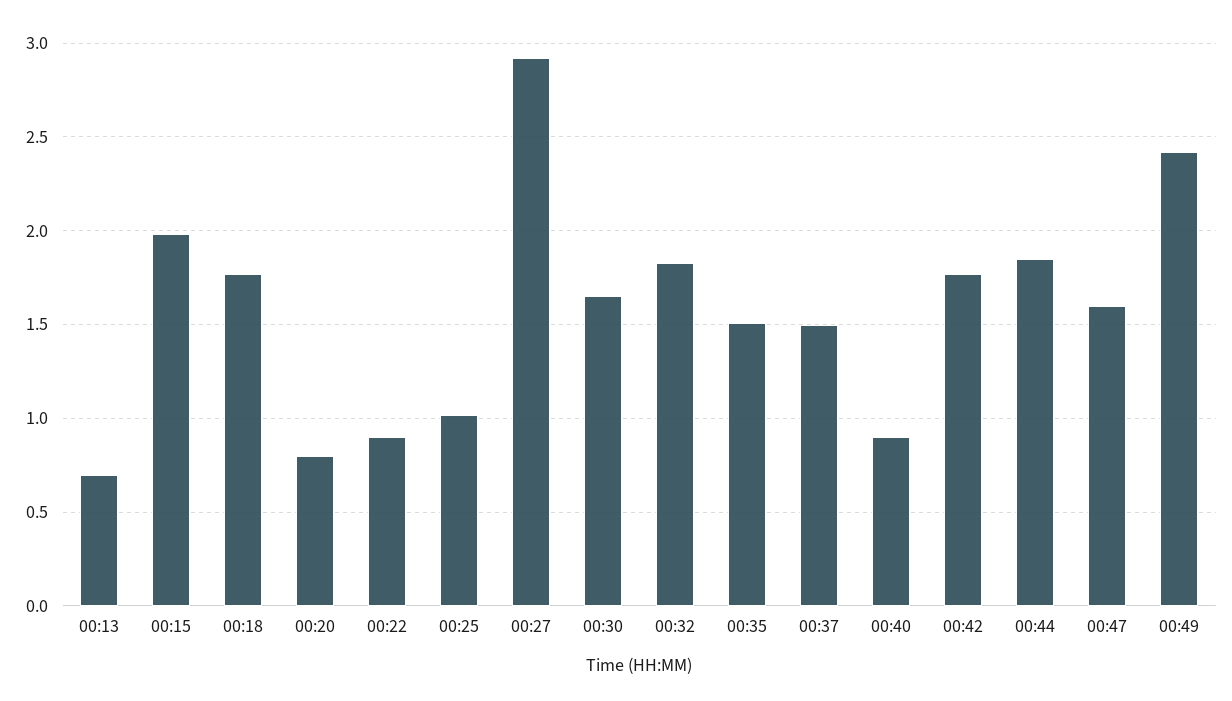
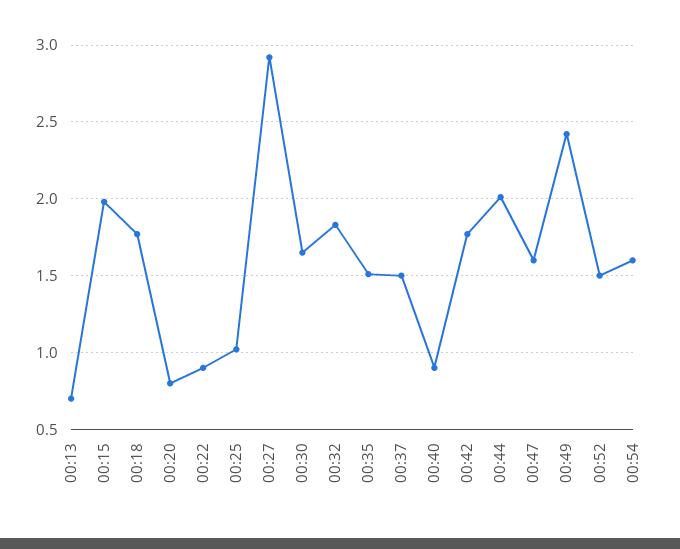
00:44: 1.85 -> 2
00:52: none -> 1.5
00:54: none -> 1.6

